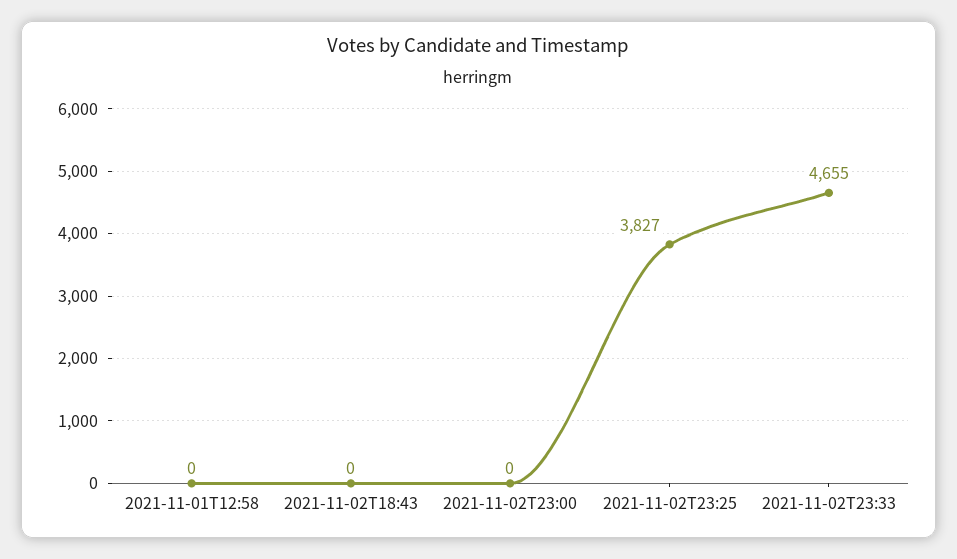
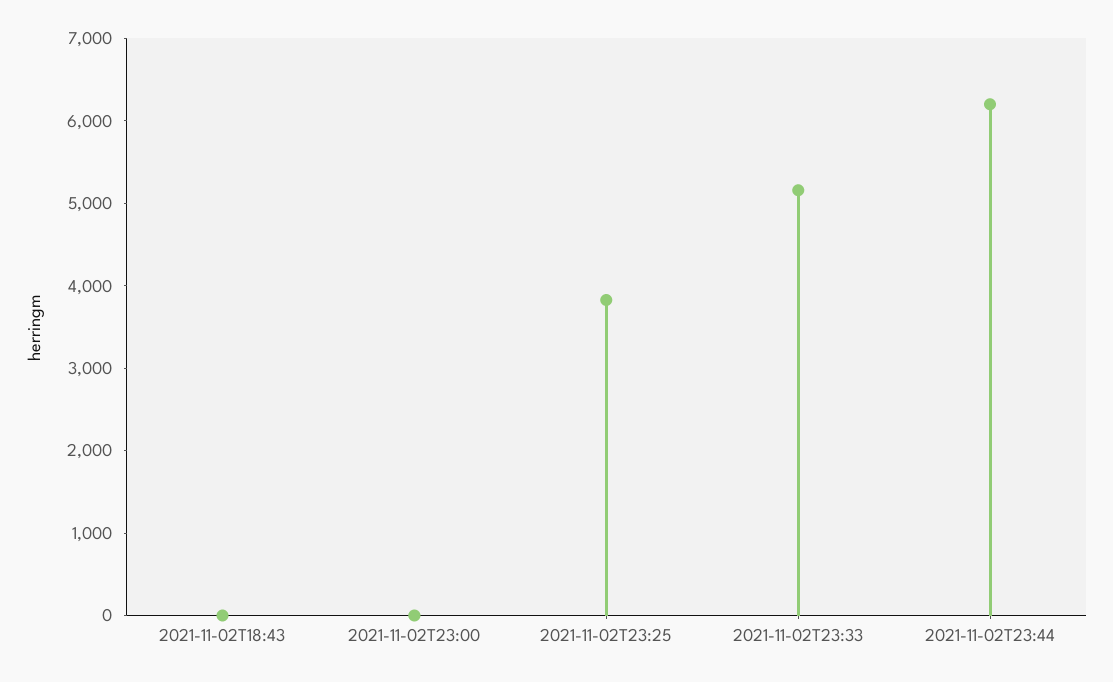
2021-11-01T12:58: 0 -> none
2021-11-02T23:33: 4655 -> 5200
2021-11-02T23:44: none -> 6200

